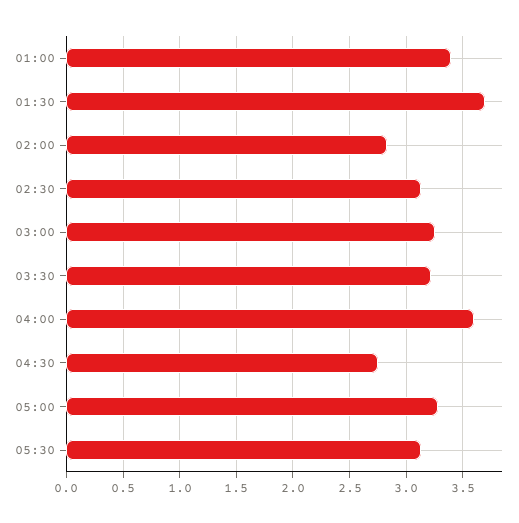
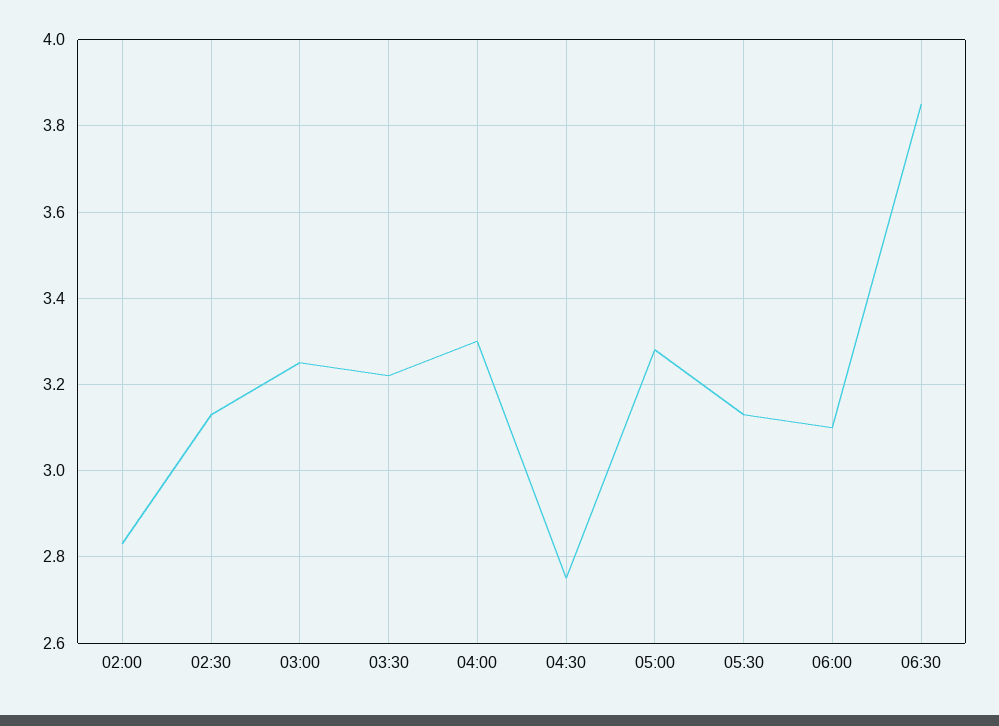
01:00: 3.4 -> none
01:30: 3.7 -> none
04:00: 3.6 -> 3.3
06:00: none -> 3.1
06:30: none -> 3.85

